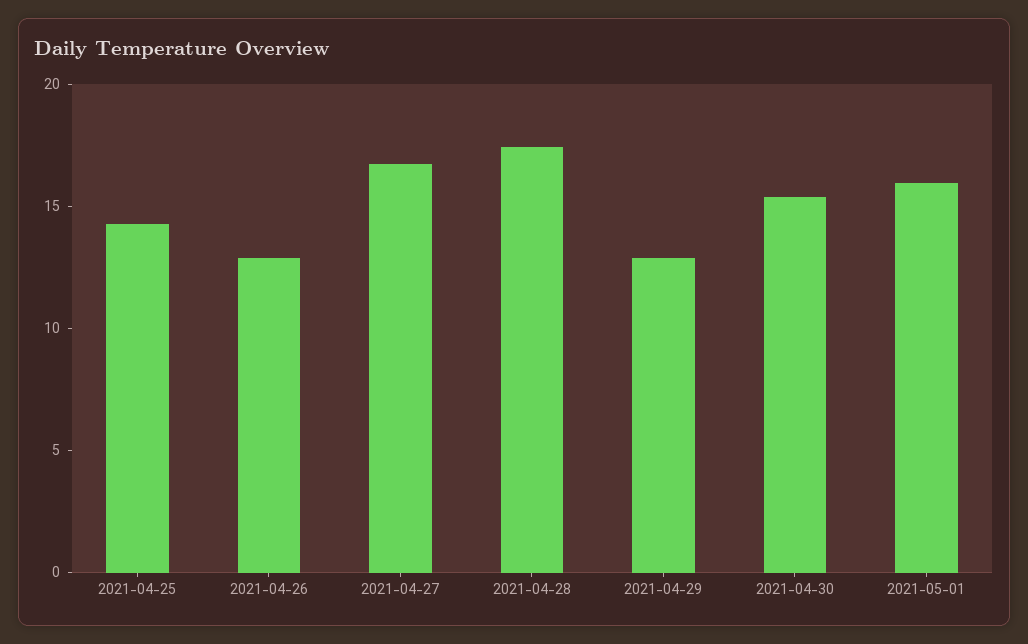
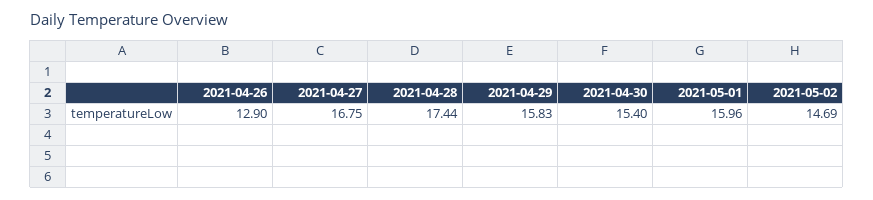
2021-04-25: 14 -> none
2021-04-29: 13 -> 15.83
2021-05-02: none -> 14.69

